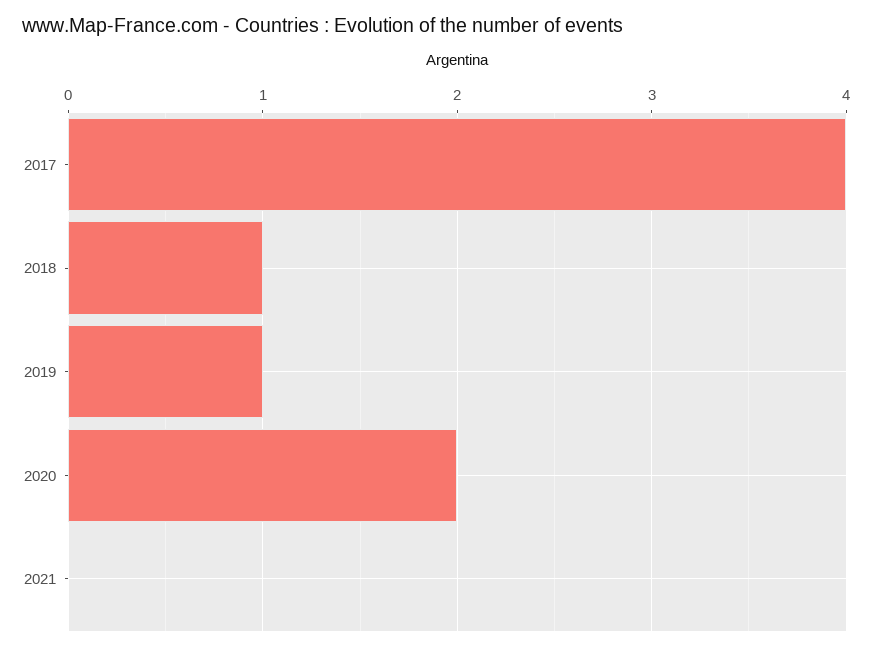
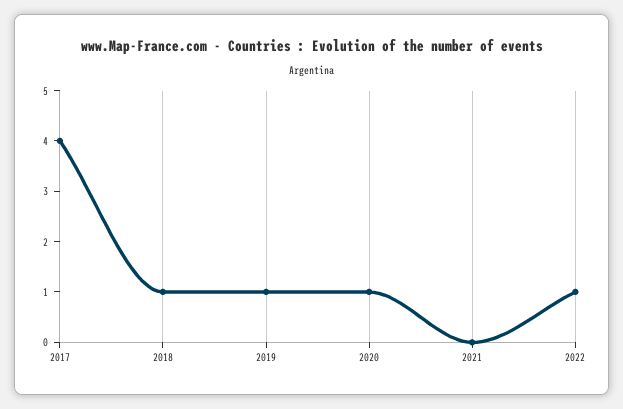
2020: 2 -> 1
2022: none -> 1

